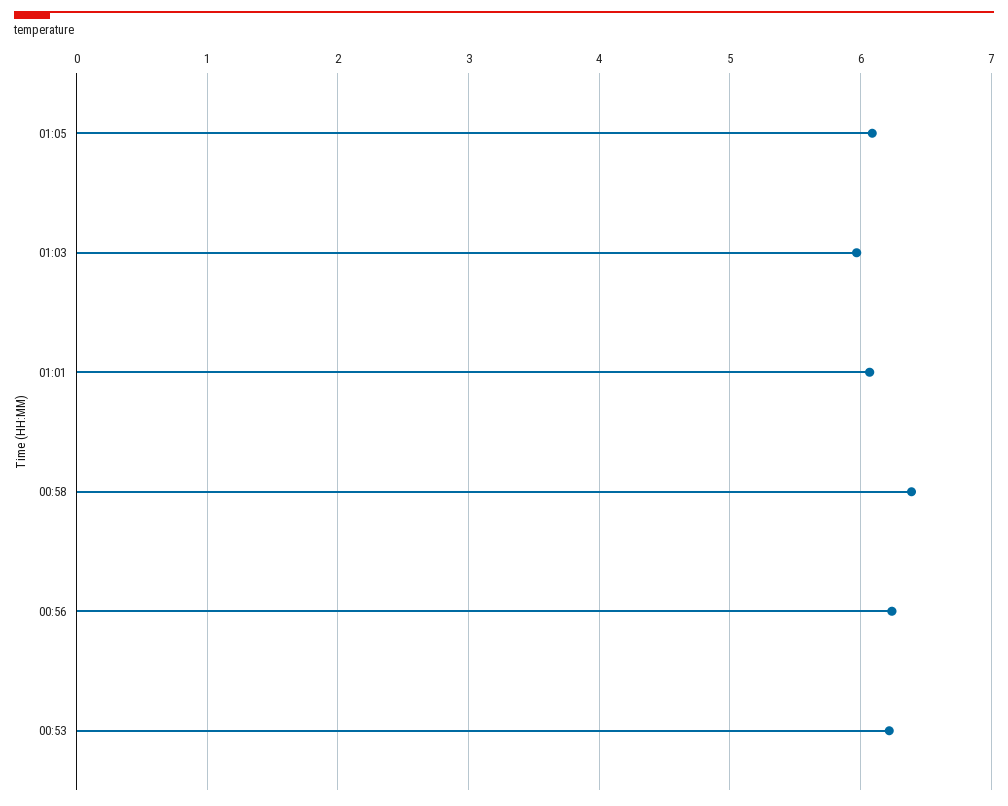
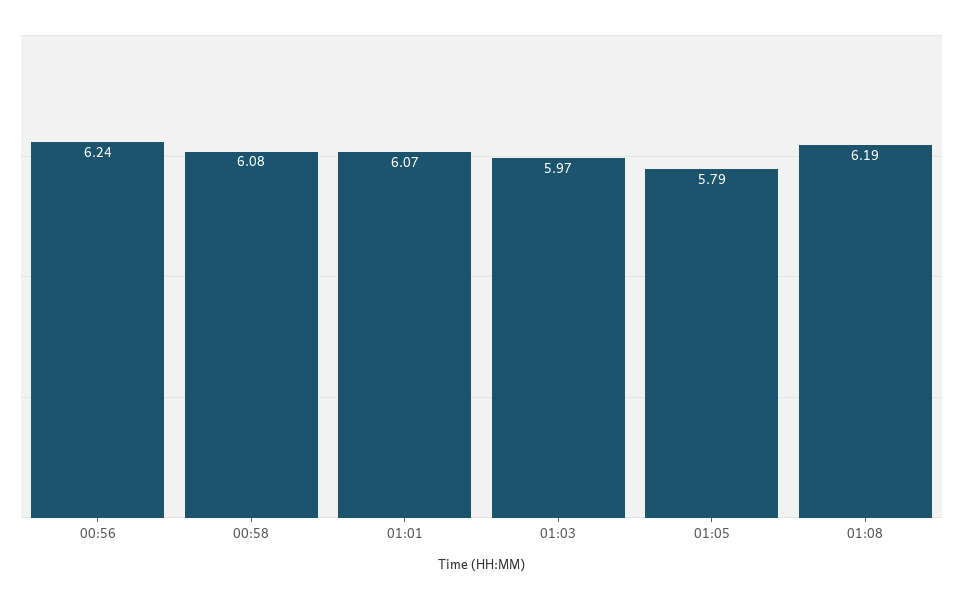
01:05: 6.1 -> 5.79
00:58: 6.4 -> 6.08
00:53: 6.2 -> none
01:08: none -> 6.19

